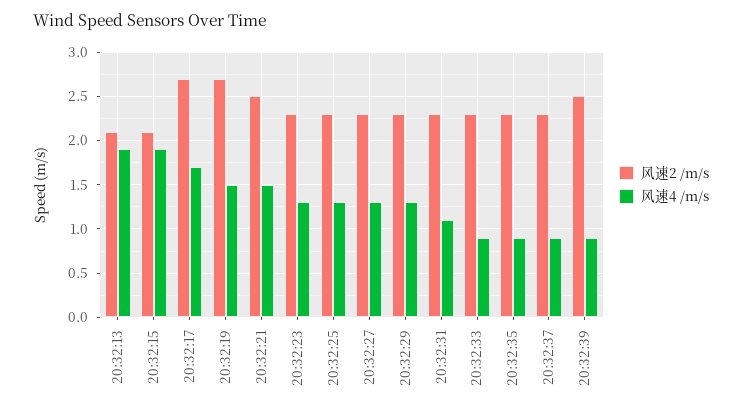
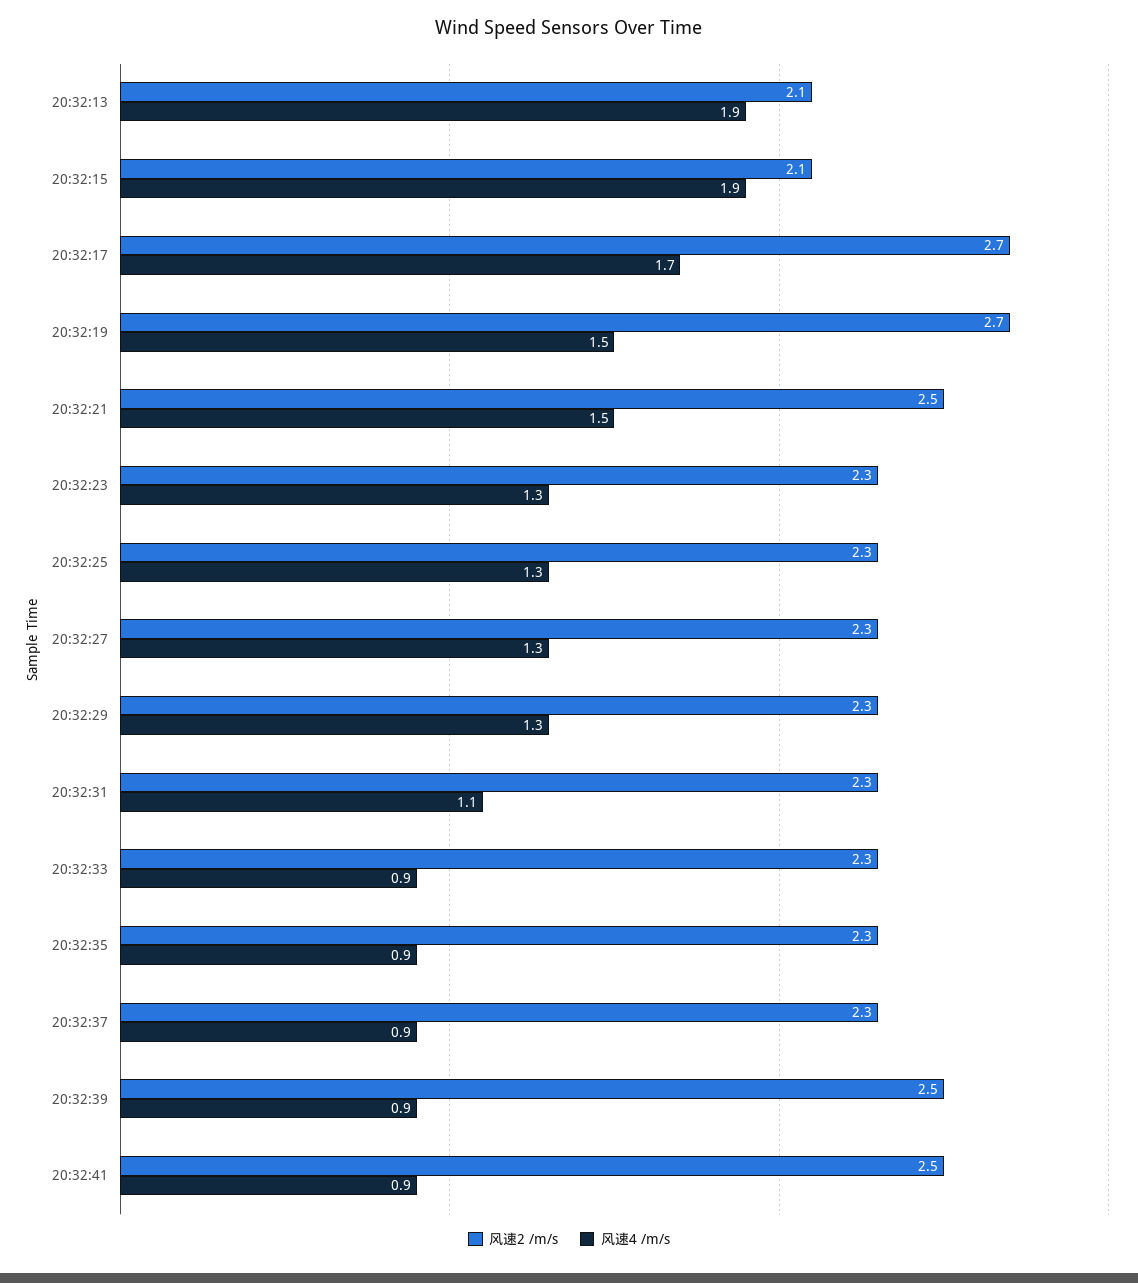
风速2 /m/s, 20:32:41: none -> 2.5
风速4 /m/s, 20:32:41: none -> 0.9

